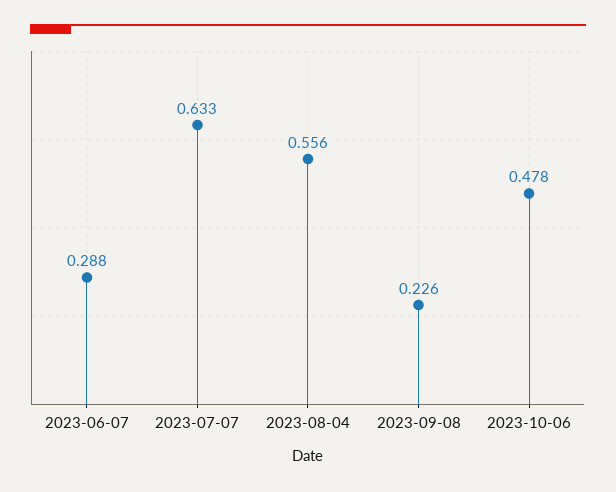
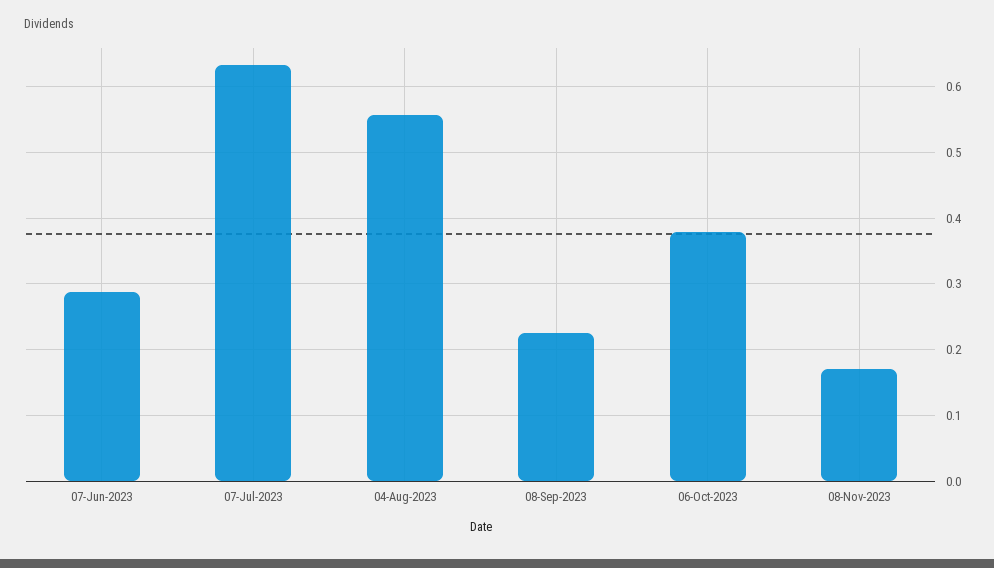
2023-10-06: 0.478 -> 0.38
08-Nov-2023: none -> 0.17

